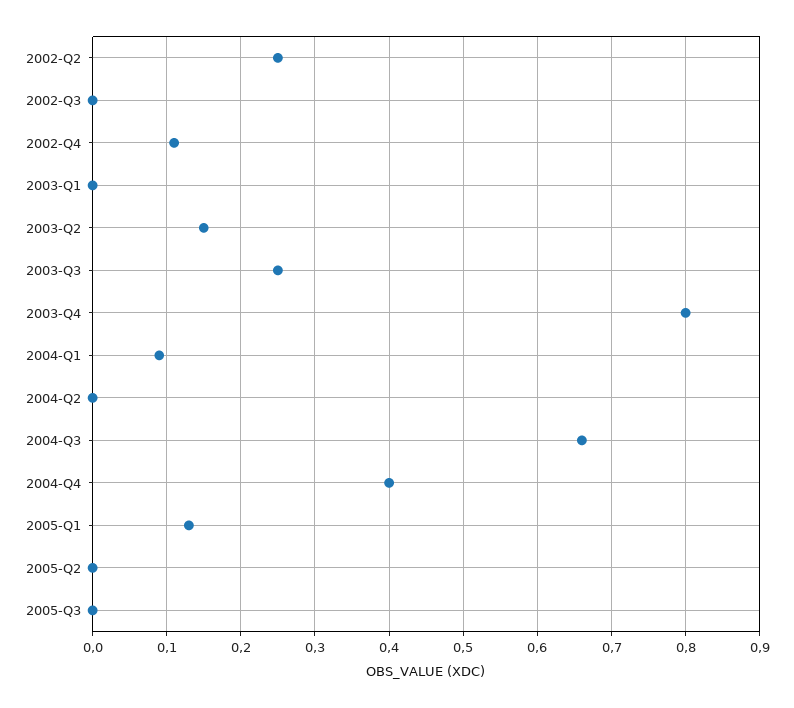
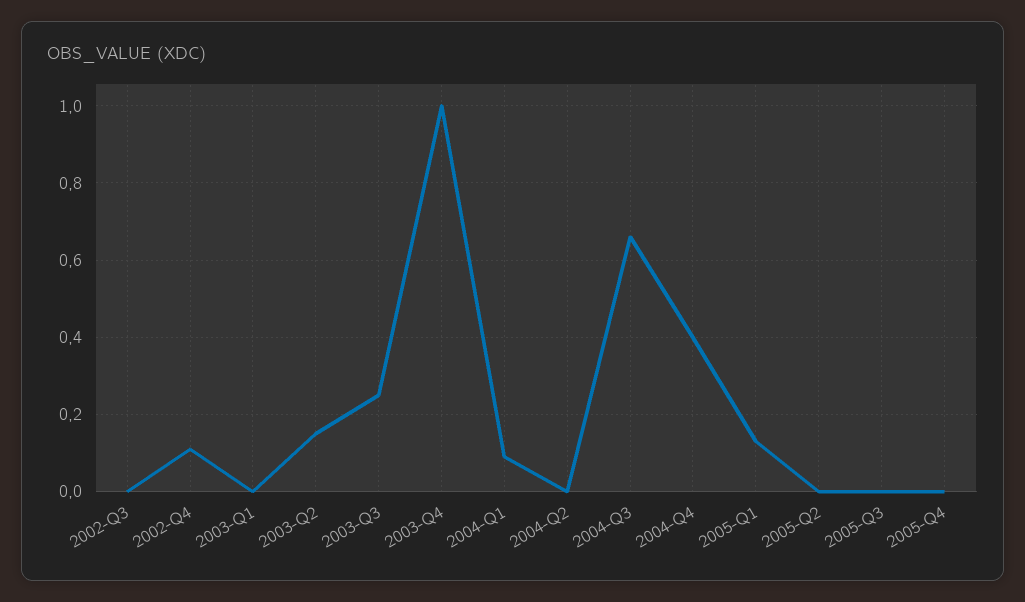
2002-Q2: 0.25 -> none
2003-Q4: 0.8 -> 1
2005-Q4: none -> 0

